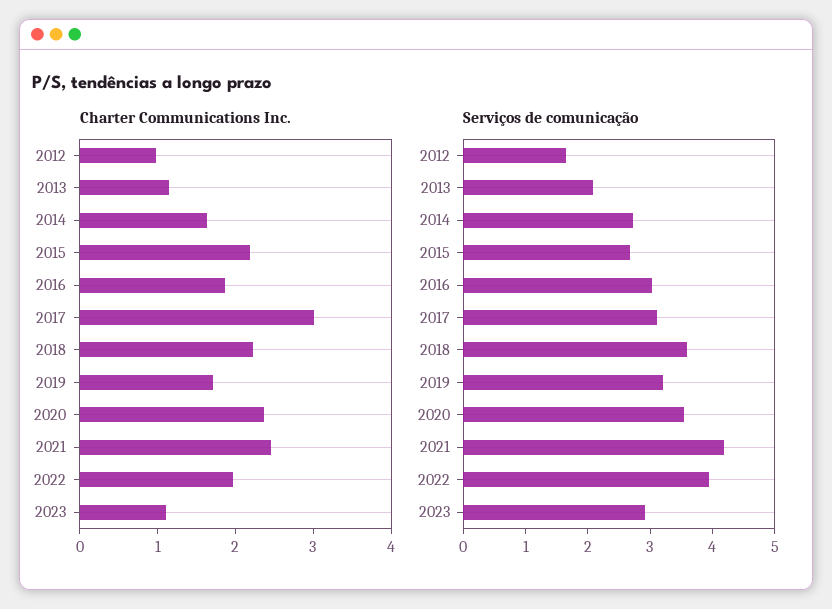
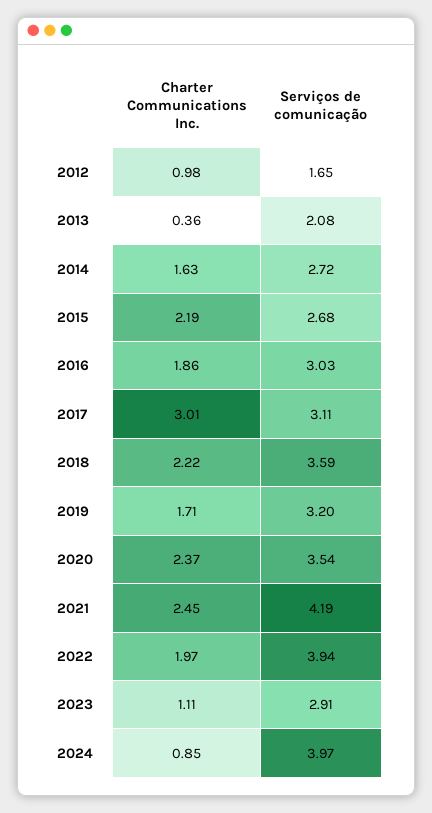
Charter Communications Inc., 2013: 1.2 -> 0.36
Charter Communications Inc., 2024: none -> 0.85
Serviços de comunicação, 2024: none -> 3.97

